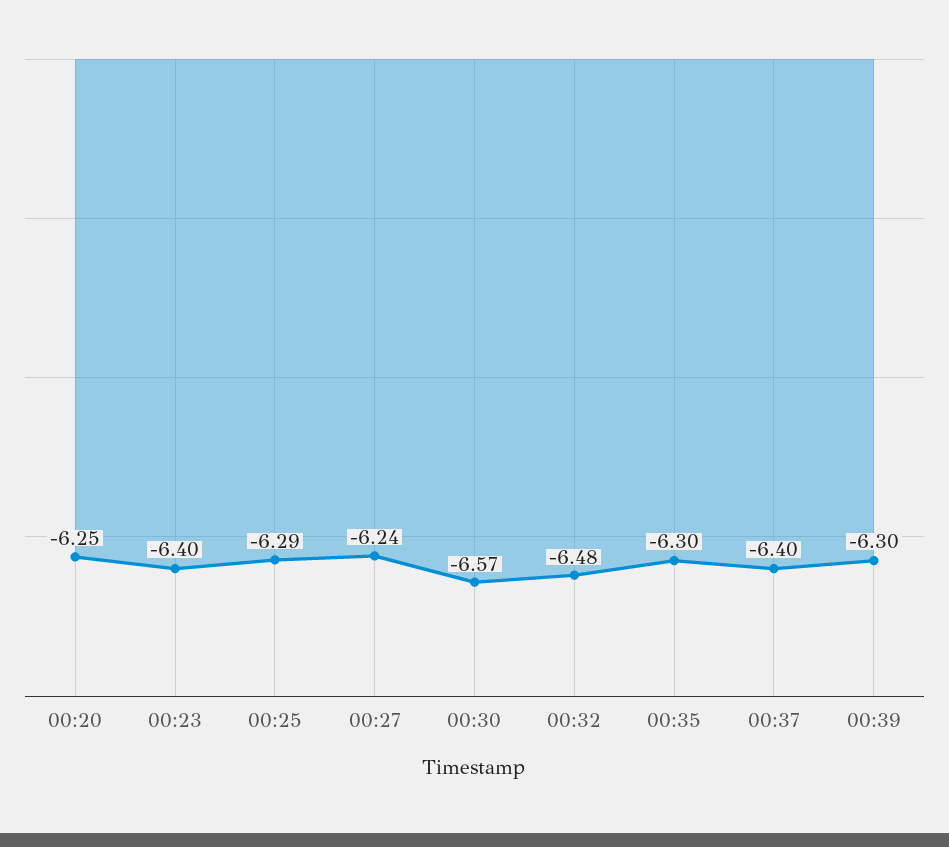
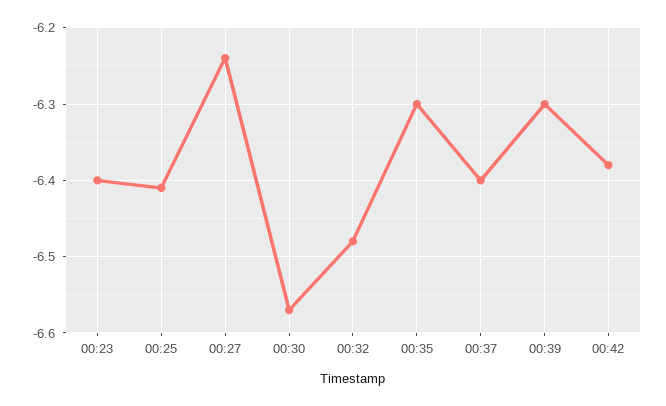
00:20: -6.25 -> none
00:25: -6.29 -> -6.41
00:42: none -> -6.38

